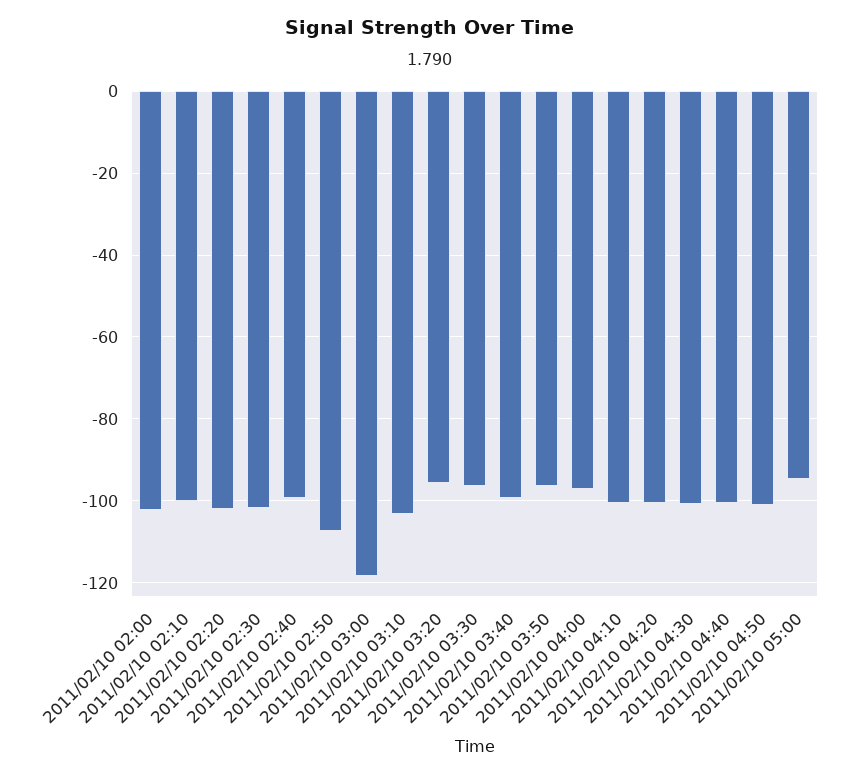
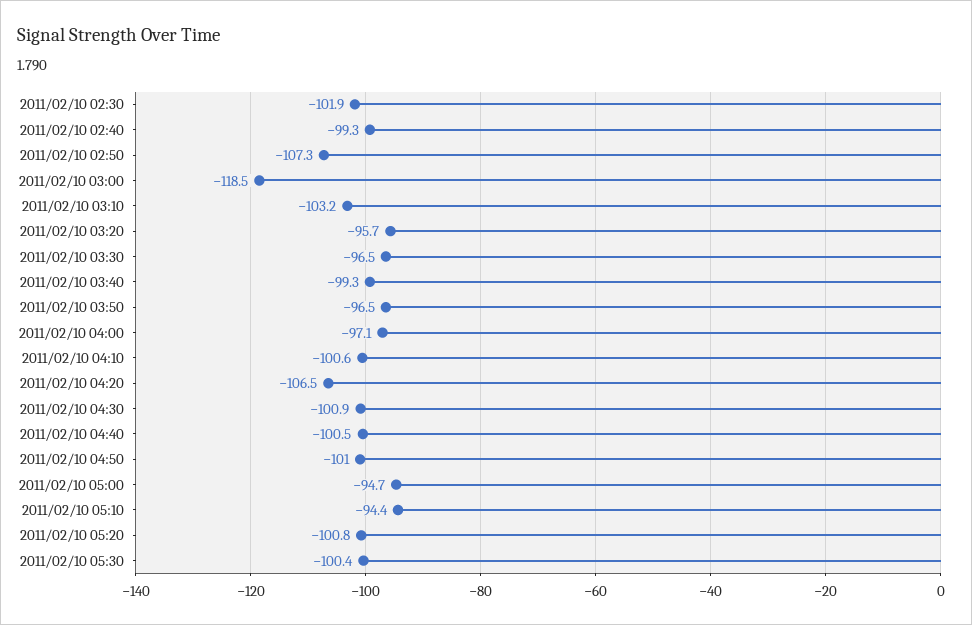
2011/02/10 02:00: -102 -> none
2011/02/10 02:10: -100 -> none
2011/02/10 02:20: -102 -> none
2011/02/10 04:20: -100 -> -106.5
2011/02/10 05:10: none -> -94.4
2011/02/10 05:20: none -> -100.8
2011/02/10 05:30: none -> -100.4

